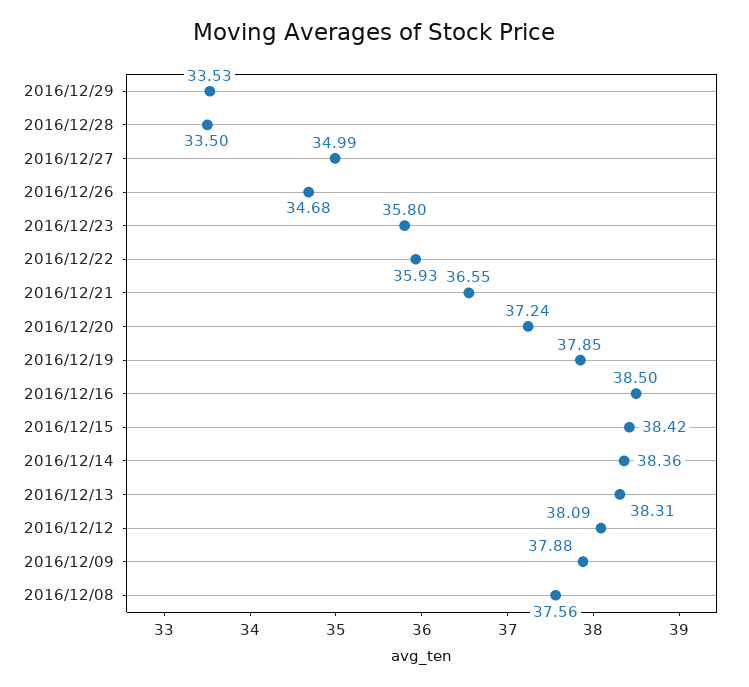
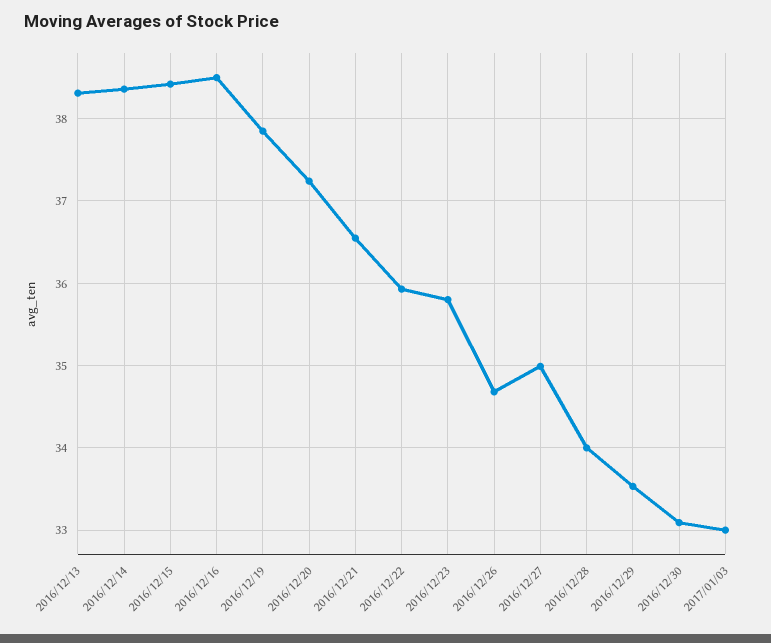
2016/12/28: 33.5 -> 34
2016/12/12: 38.09 -> none
2016/12/09: 37.88 -> none
2016/12/08: 37.56 -> none
2016/12/30: none -> 33.1
2017/01/03: none -> 33

